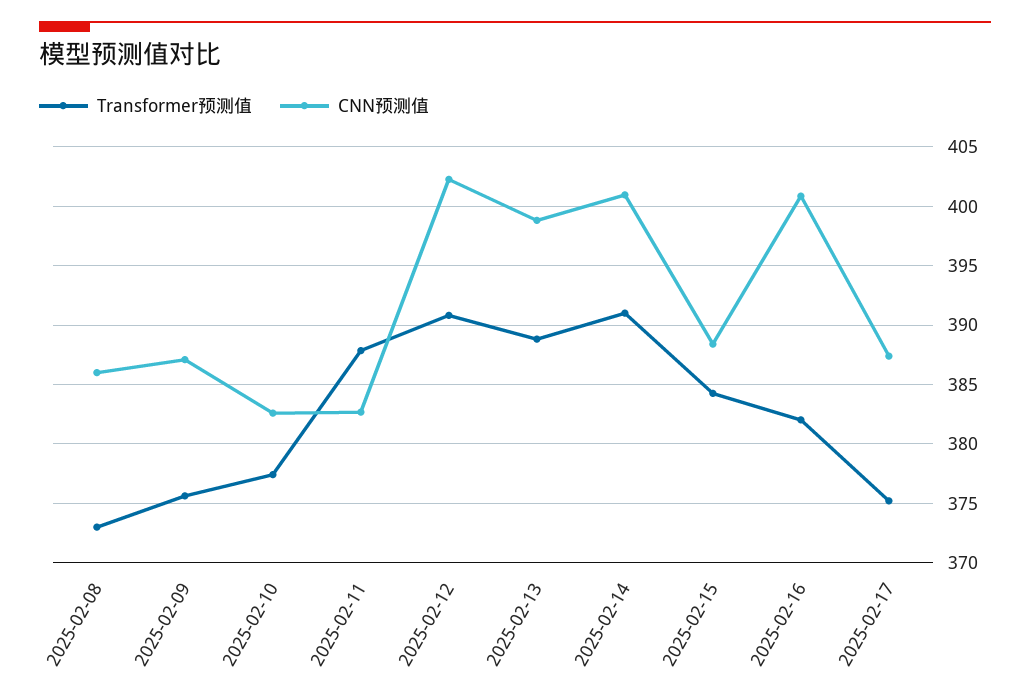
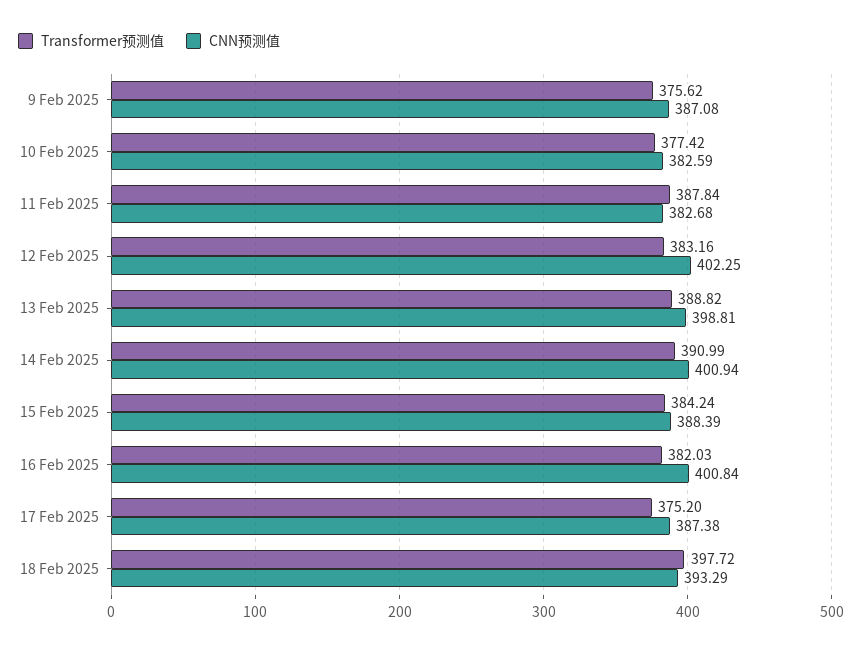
Transformer预测值, 2025-02-08: 373 -> none
CNN预测值, 2025-02-08: 386 -> none
Transformer预测值, 2025-02-12: 391 -> 383.16
Transformer预测值, 18 Feb 2025: none -> 397.72
CNN预测值, 18 Feb 2025: none -> 393.29

